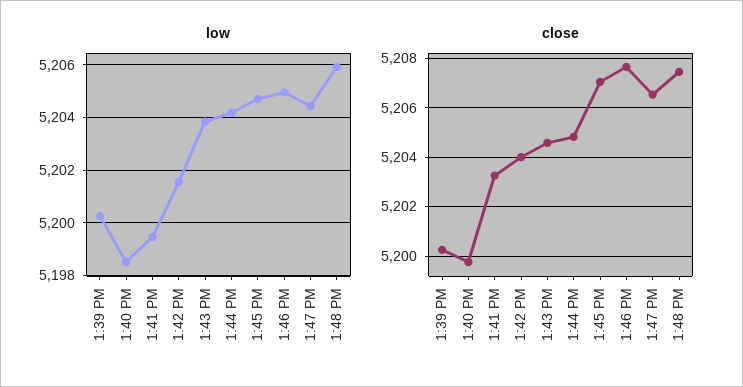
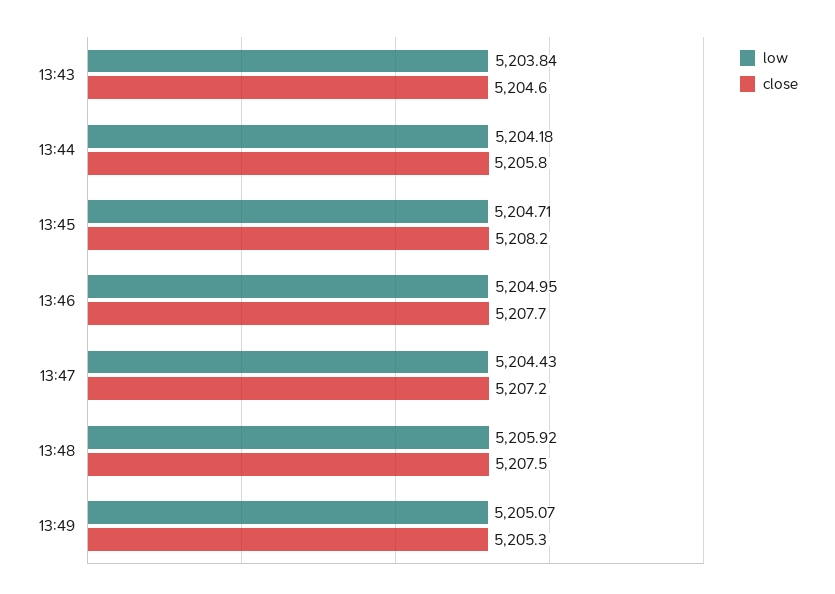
low, 1:39 PM: 5200.25 -> none
low, 1:40 PM: 5198.5 -> none
low, 1:41 PM: 5199.5 -> none
low, 1:42 PM: 5201.5 -> none
close, 1:39 PM: 5200.25 -> none
close, 1:40 PM: 5199.75 -> none
close, 1:41 PM: 5203.25 -> none
close, 1:42 PM: 5204 -> none
close, 1:44 PM: 5204.75 -> 5205.8
close, 1:45 PM: 5207 -> 5208.2
close, 1:47 PM: 5206.5 -> 5207.2
low, 13:49: none -> 5205.07
close, 13:49: none -> 5205.3

